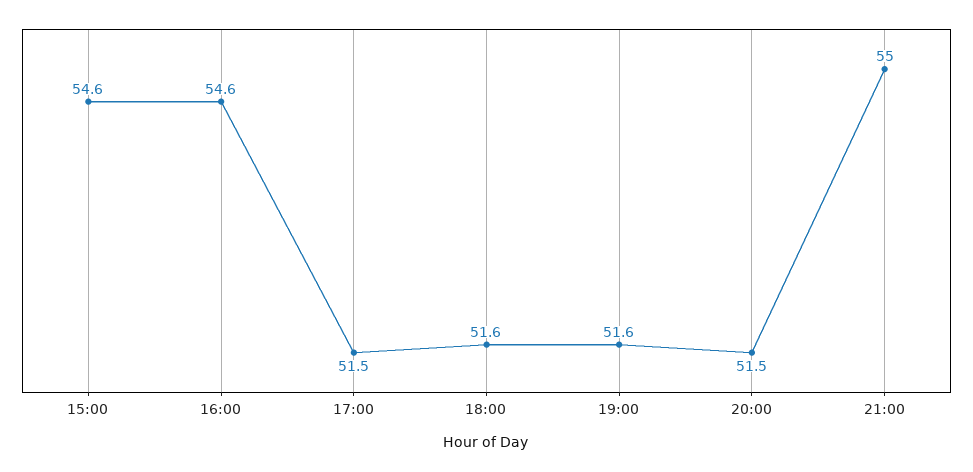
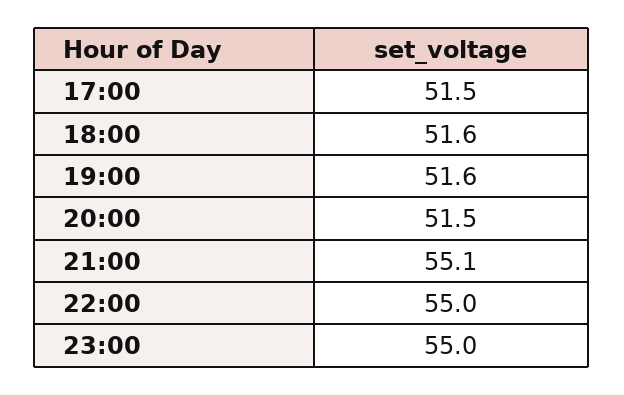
15:00: 54.6 -> none
16:00: 54.6 -> none
21:00: 55 -> 55.1
22:00: none -> 55
23:00: none -> 55

